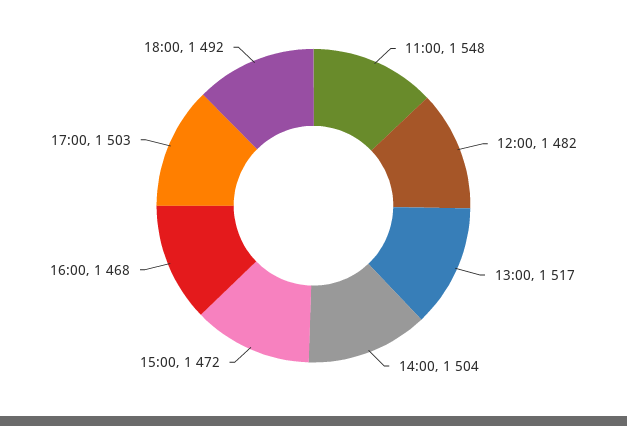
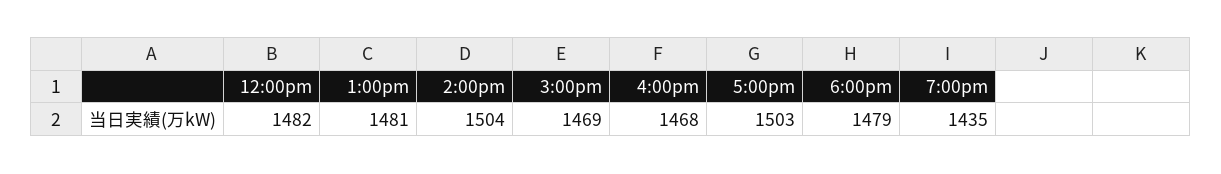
11:00: 1548 -> none
13:00: 1517 -> 1481
15:00: 1472 -> 1469
18:00: 1492 -> 1479
7:00pm: none -> 1435

